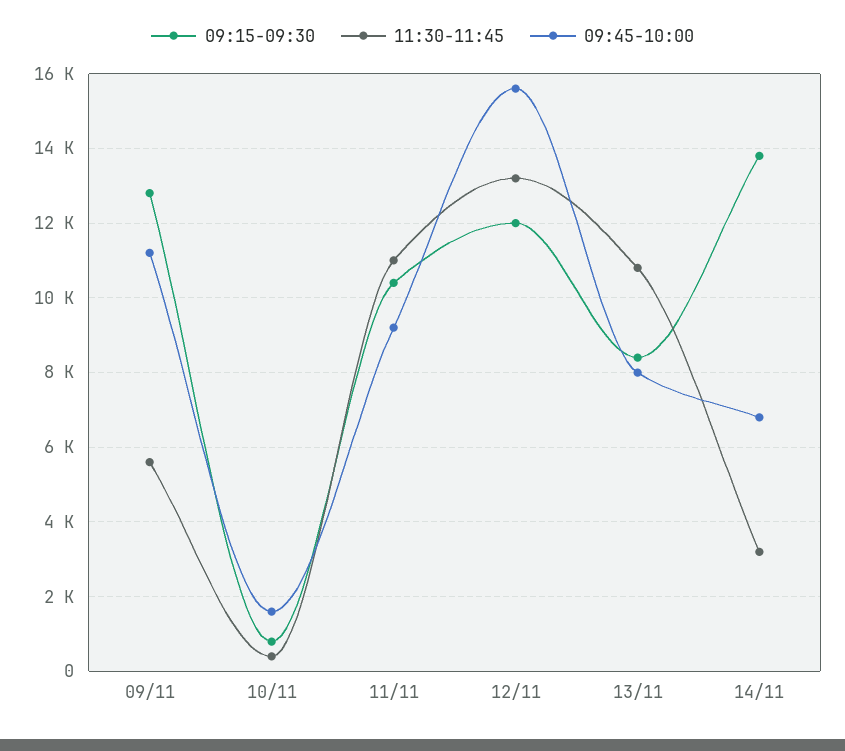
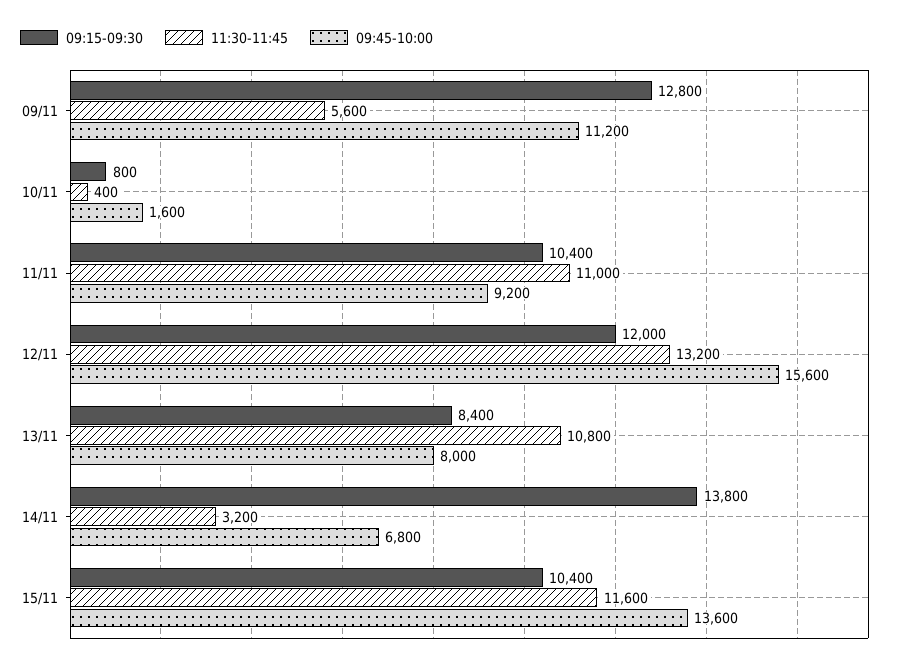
09:15-09:30, 15/11: none -> 10400
11:30-11:45, 15/11: none -> 11600
09:45-10:00, 15/11: none -> 13600

